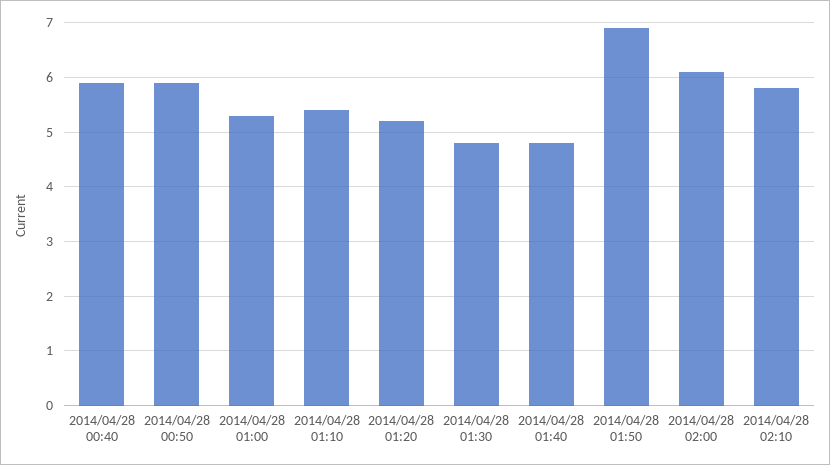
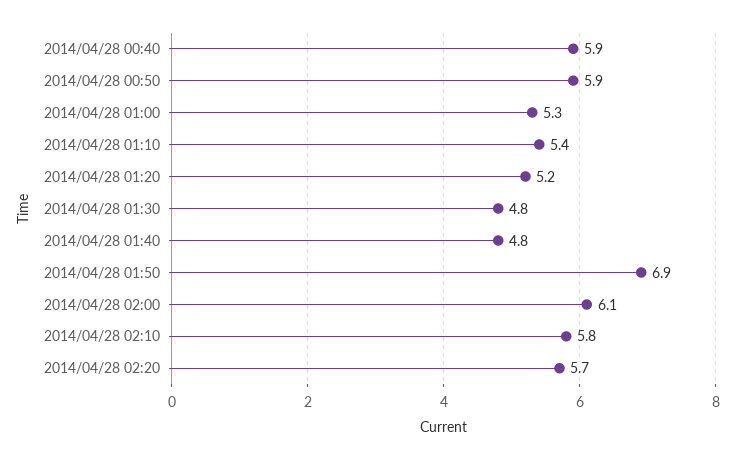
2014/04/28 02:20: none -> 5.7

